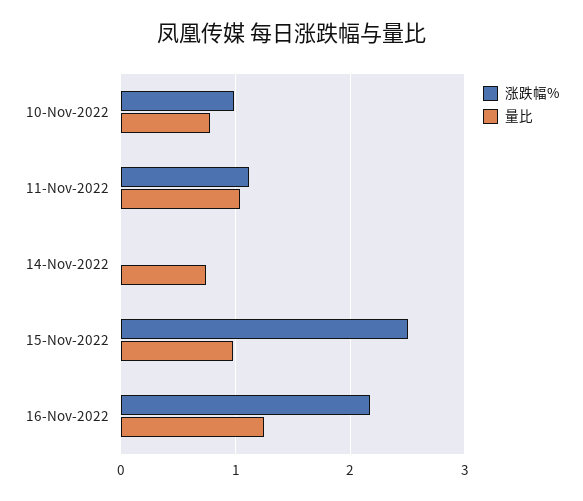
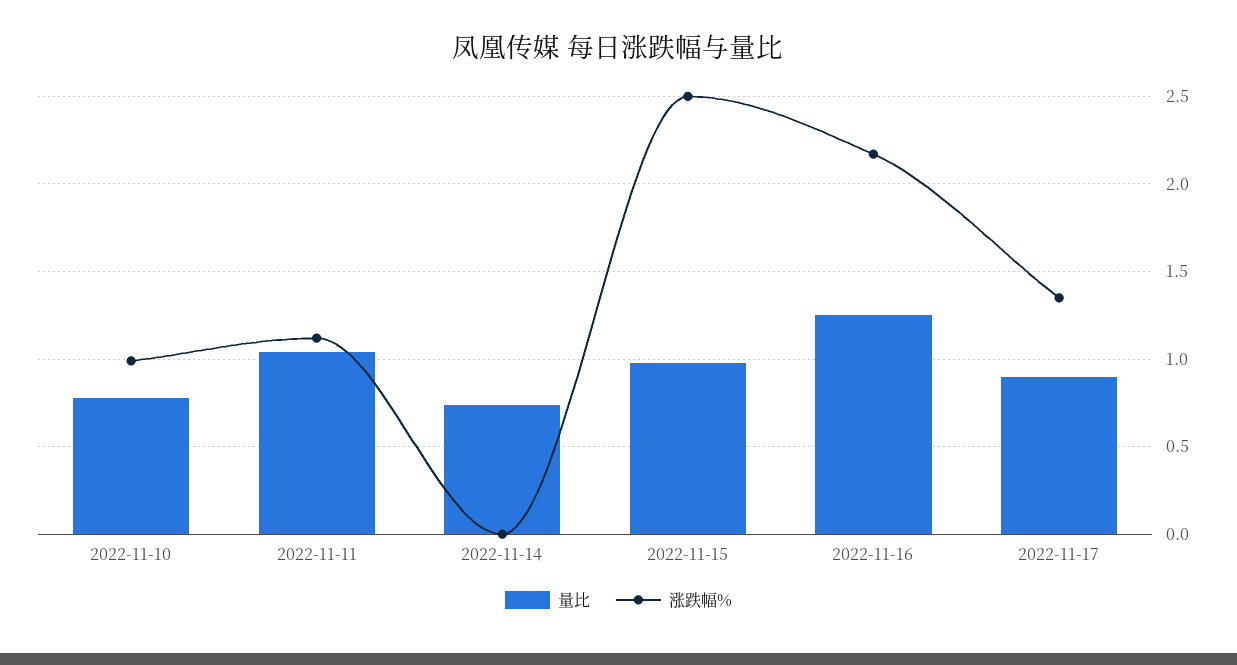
量比, 2022-11-17: none -> 0.9
涨跌幅%, 2022-11-17: none -> 1.35

